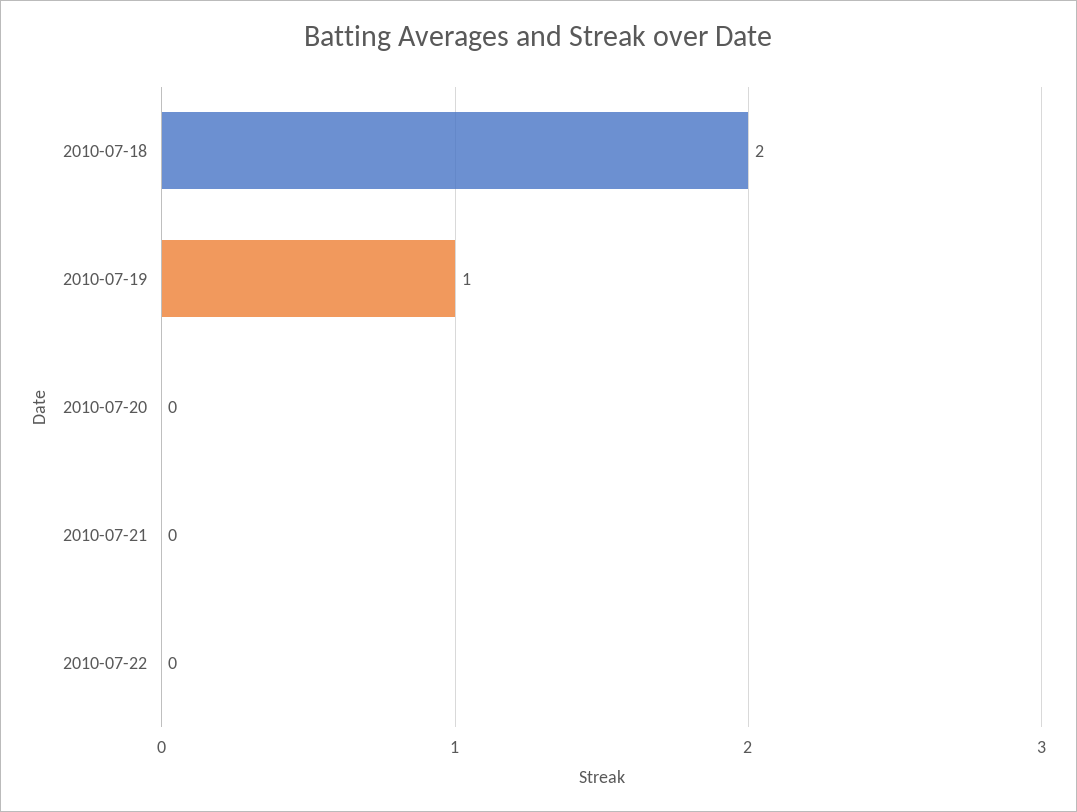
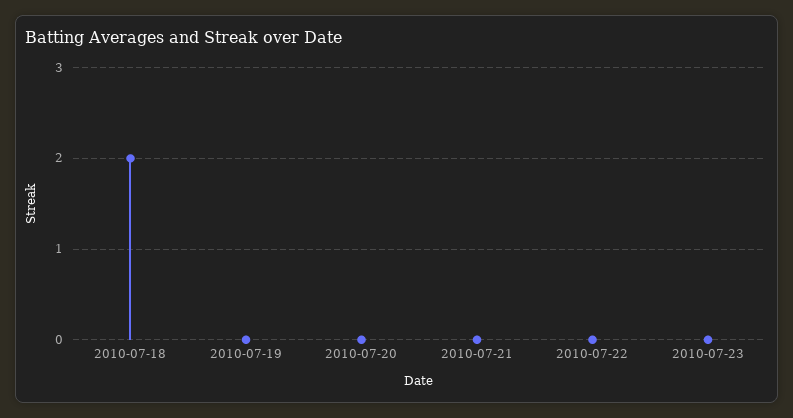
2010-07-19: 1 -> 0
2010-07-23: none -> 0

